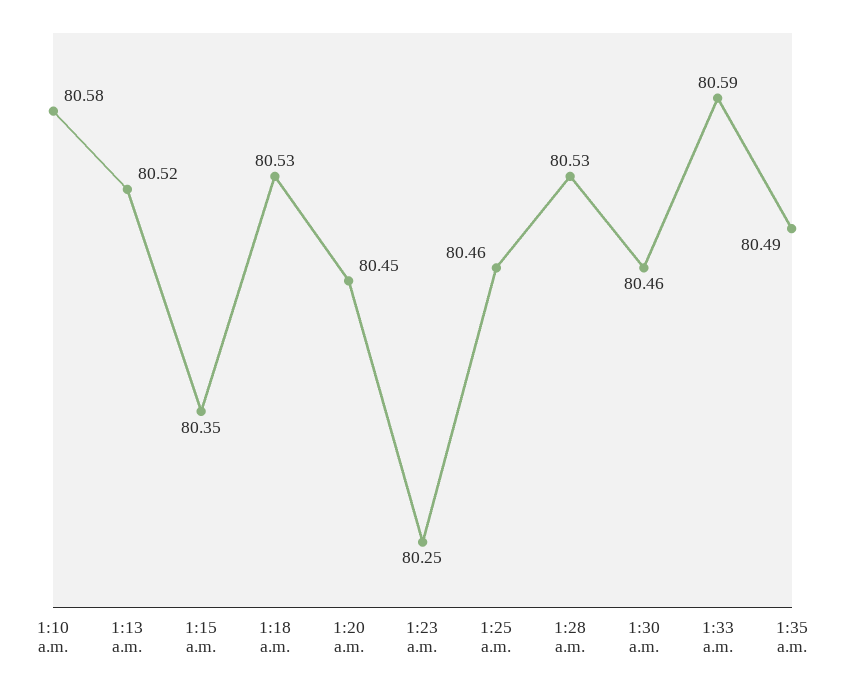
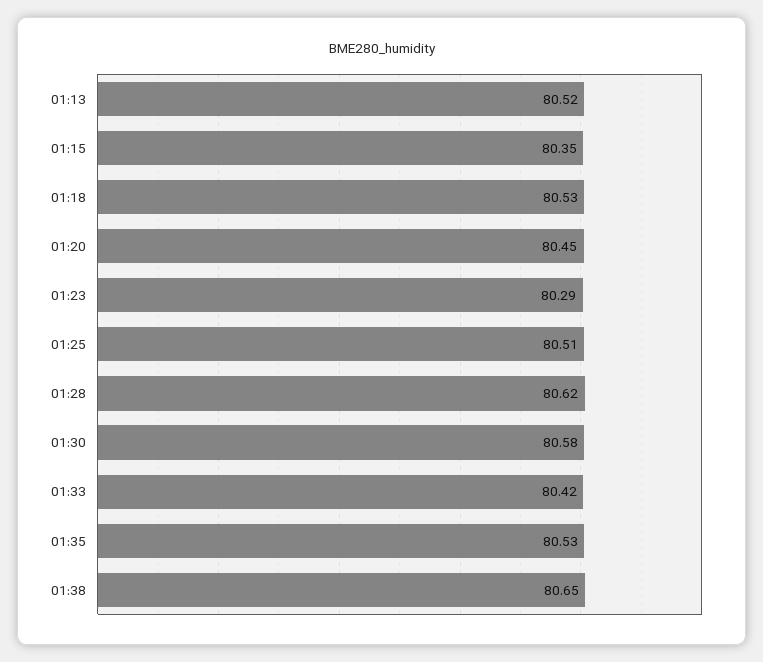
1:10 a.m.: 80.58 -> none
1:23 a.m.: 80.25 -> 80.29
1:25 a.m.: 80.46 -> 80.51
1:28 a.m.: 80.53 -> 80.62
1:30 a.m.: 80.46 -> 80.58
1:33 a.m.: 80.59 -> 80.42
1:35 a.m.: 80.49 -> 80.53
01:38: none -> 80.65

